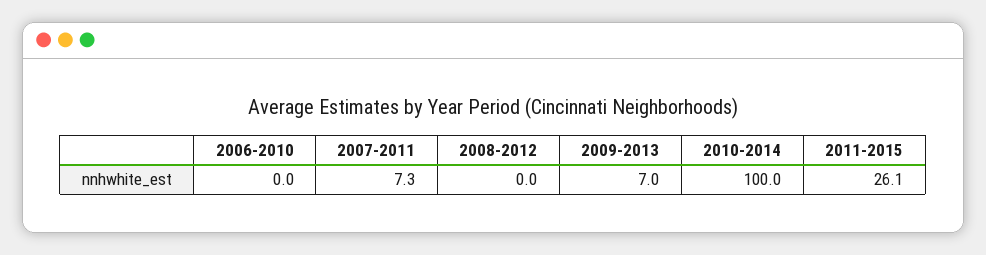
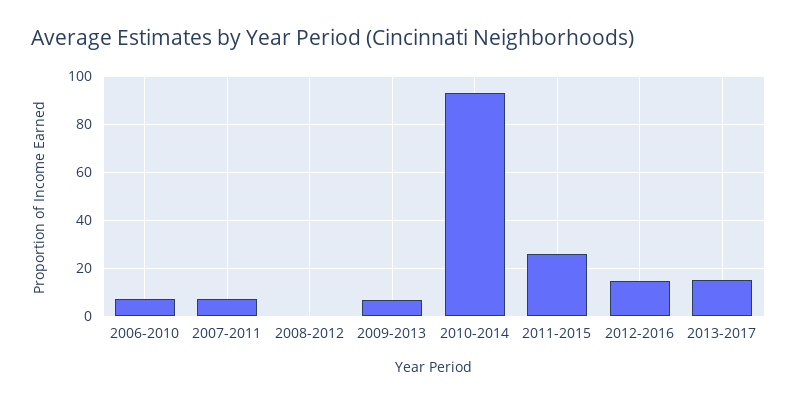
2006-2010: 0 -> 7.5
2010-2014: 100 -> 92.5
2012-2016: none -> 15
2013-2017: none -> 15

